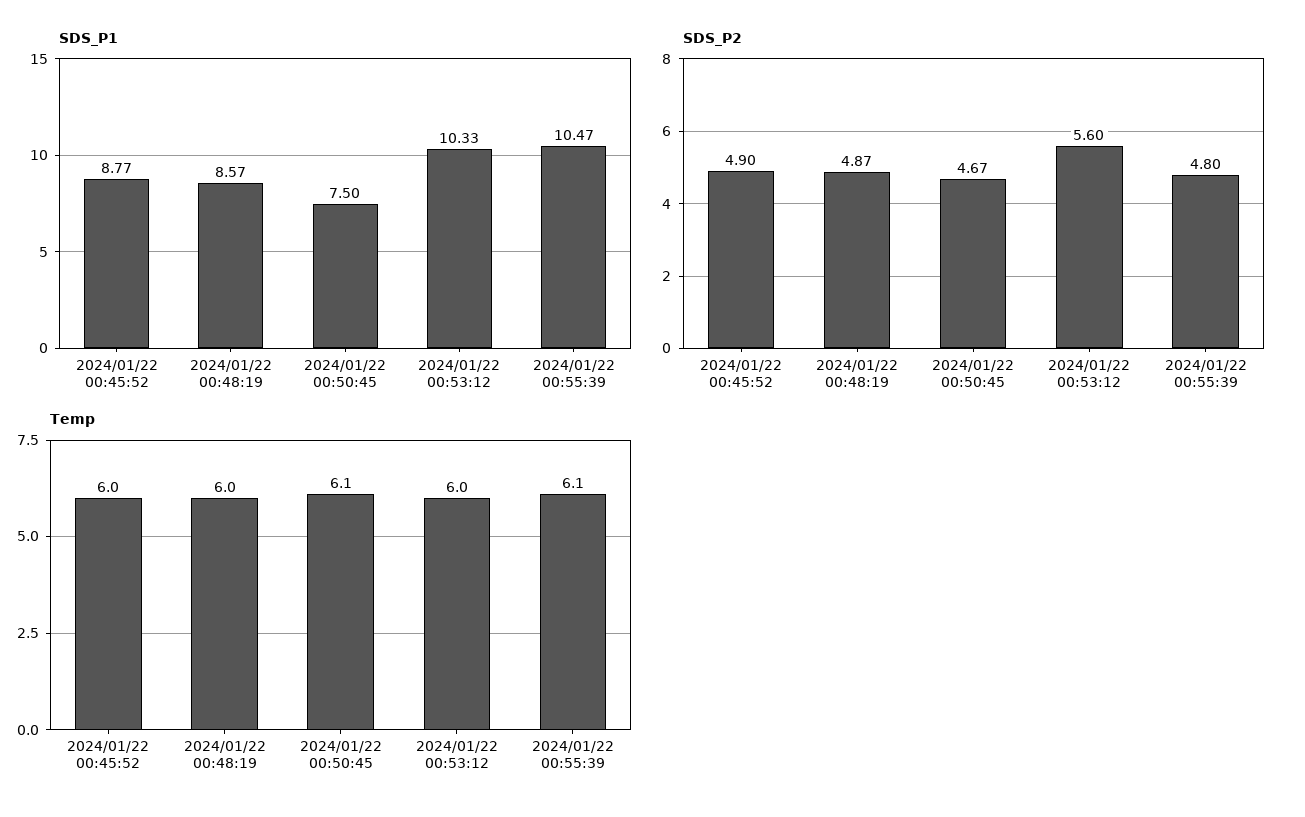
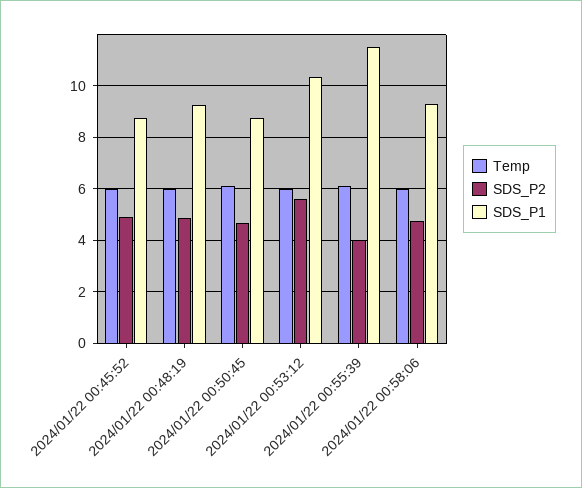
SDS_P1, 2024/01/22 00:48:19: 8.57 -> 9.25
SDS_P1, 2024/01/22 00:50:45: 7.5 -> 8.75
SDS_P1, 2024/01/22 00:55:39: 10.47 -> 11.5
SDS_P2, 2024/01/22 00:55:39: 4.8 -> 4
Temp, 2024/01/22 00:58:06: none -> 6
SDS_P2, 2024/01/22 00:58:06: none -> 4.75
SDS_P1, 2024/01/22 00:58:06: none -> 9.25

